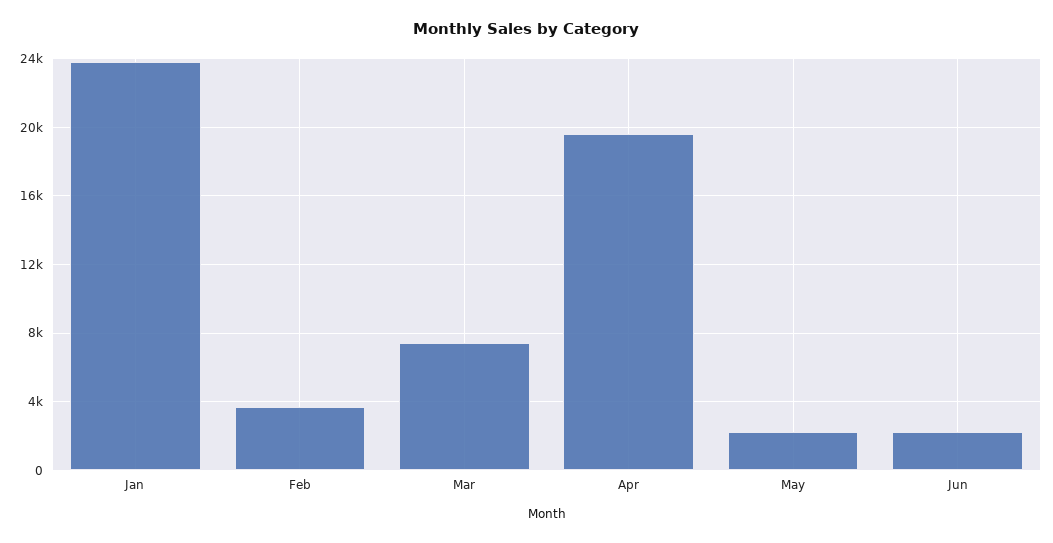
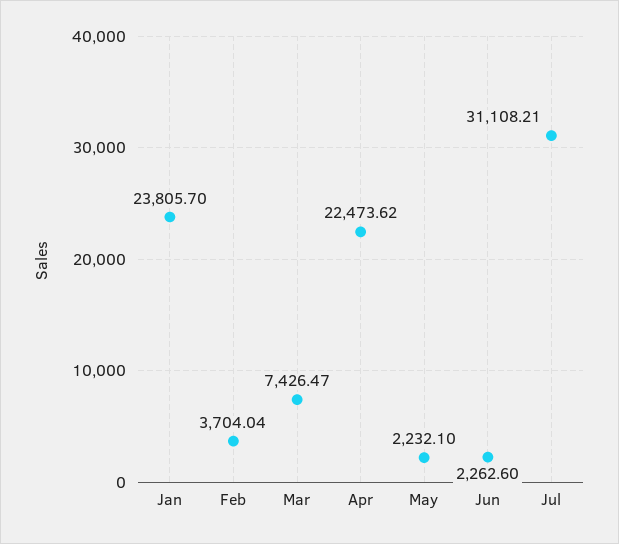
Apr: 19500 -> 22473.62
Jul: none -> 31108.21

